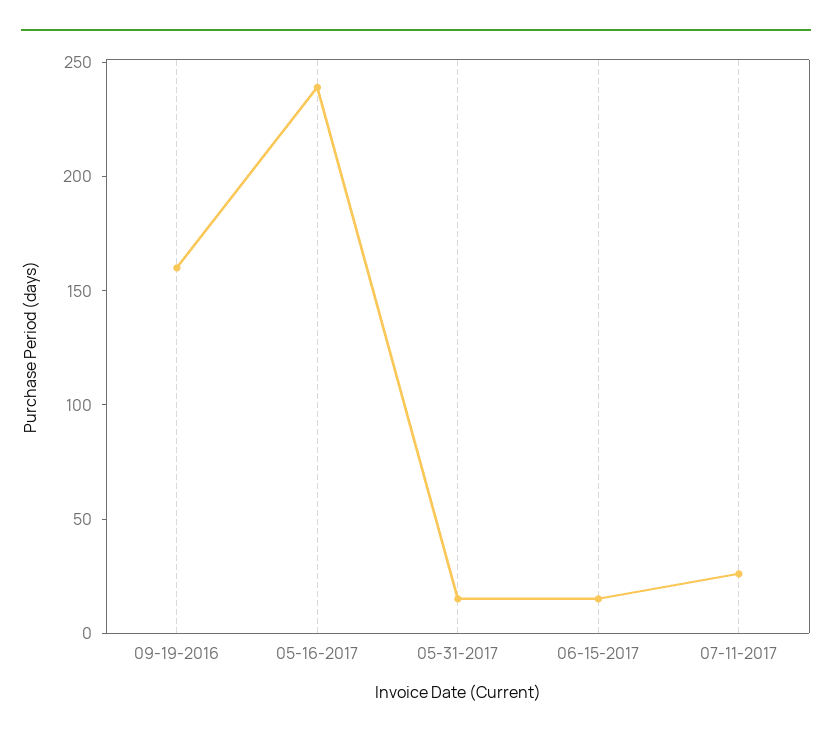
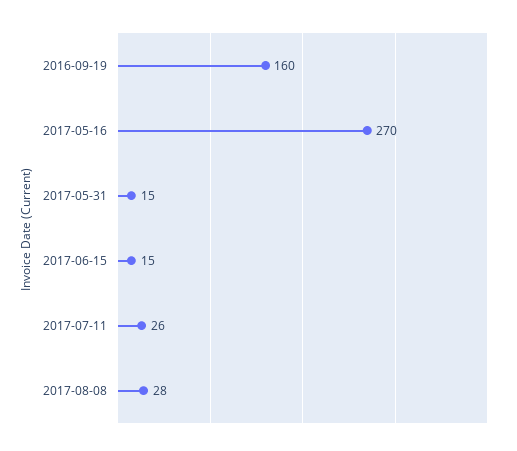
05-16-2017: 240 -> 270
2017-08-08: none -> 28

